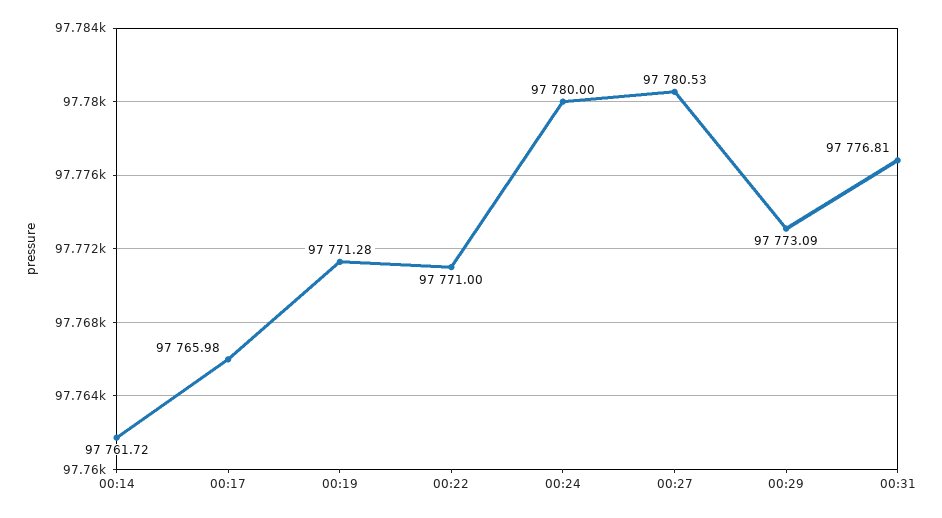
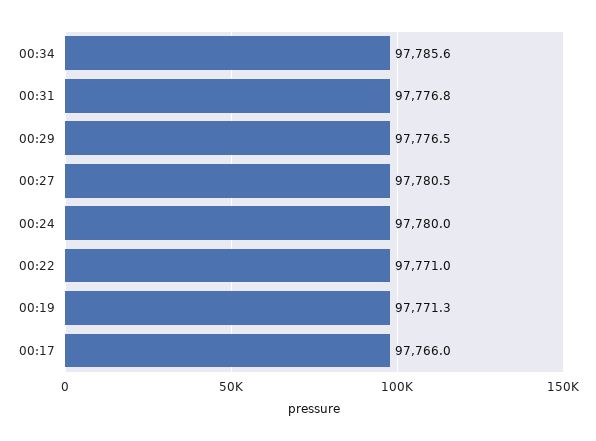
00:14: 97761.72 -> none
00:29: 97773.09 -> 97776.5
00:34: none -> 97785.6

